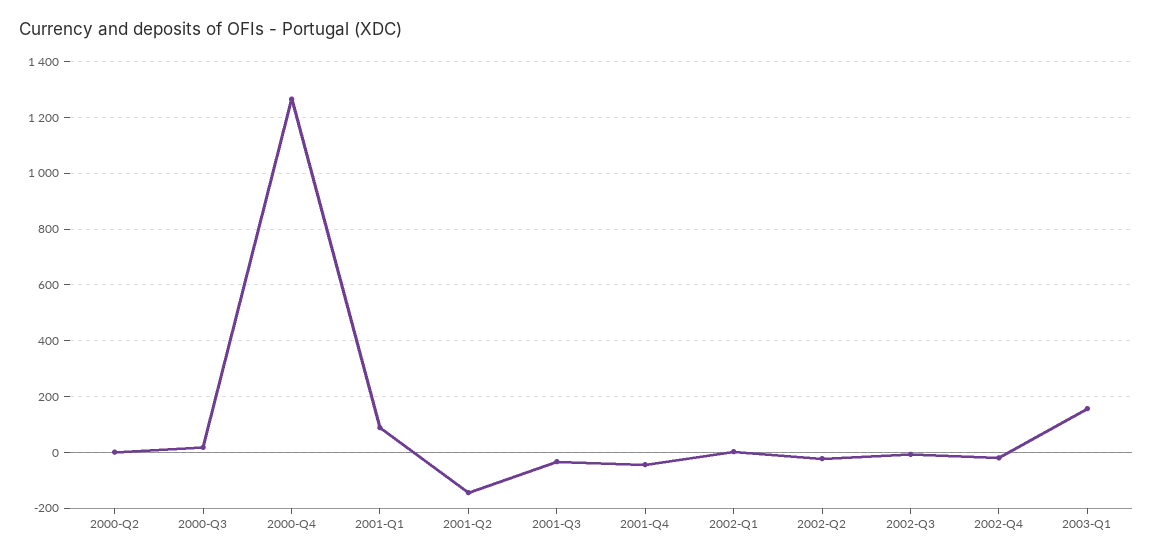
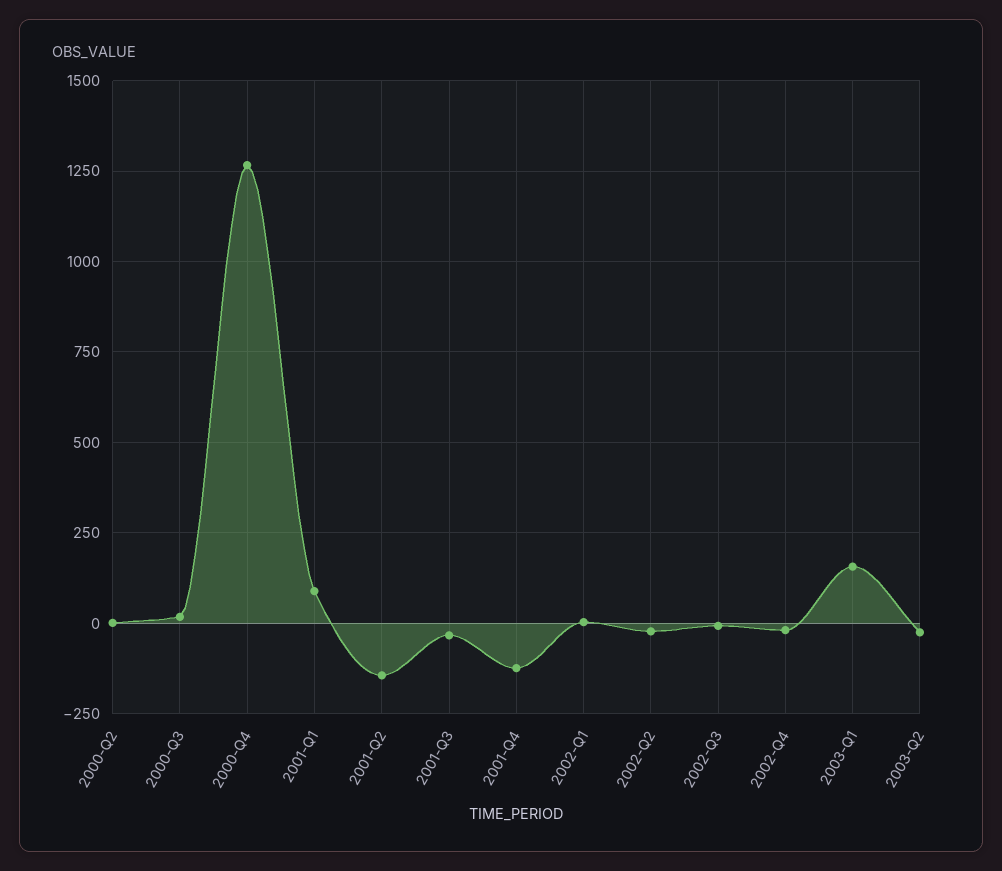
2001-Q4: -50 -> -125
2003-Q2: none -> -25

